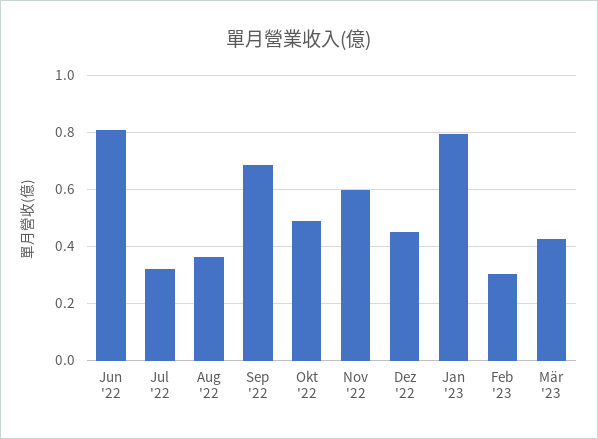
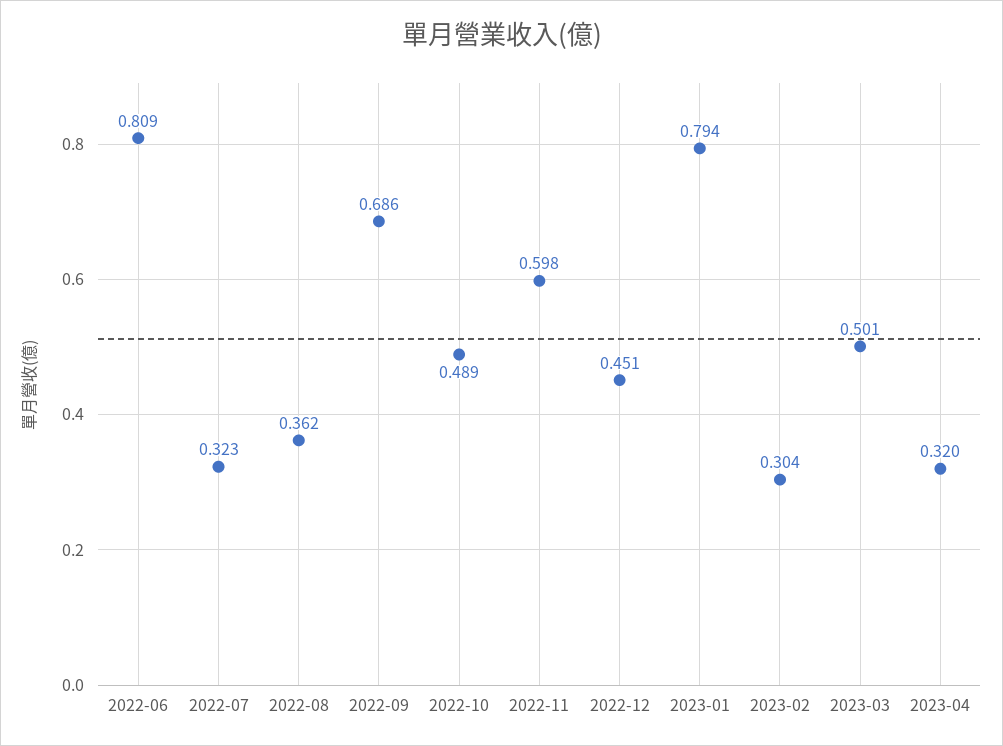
Mär '23: 0.425 -> 0.501
2023-04: none -> 0.32

